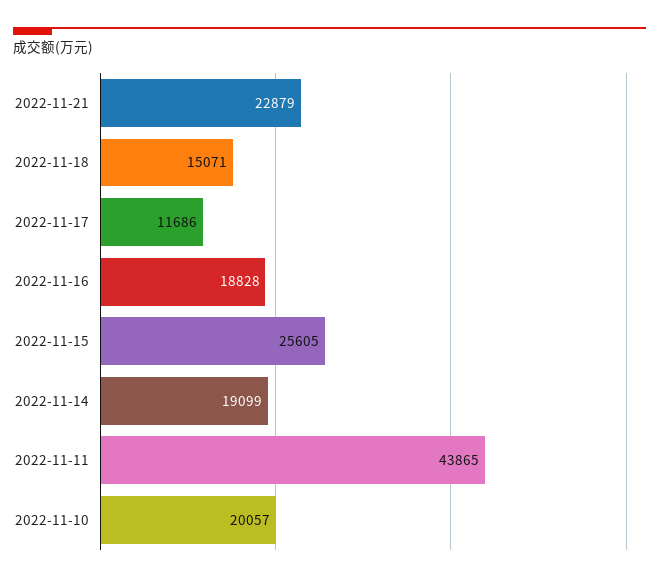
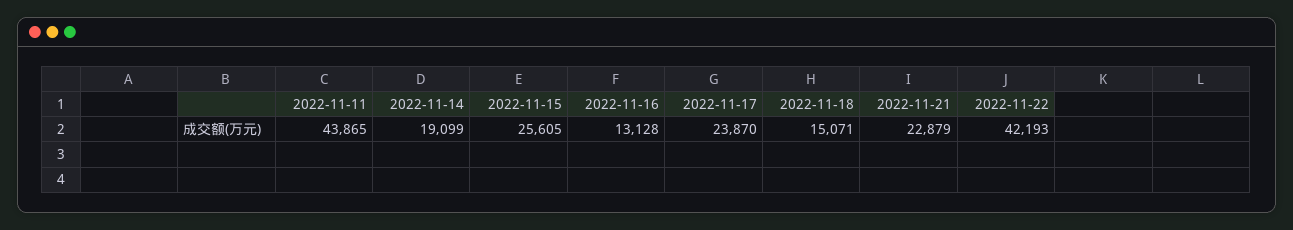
2022-11-17: 11686 -> 23870
2022-11-16: 18828 -> 13128
2022-11-10: 20057 -> none
2022-11-22: none -> 42193

